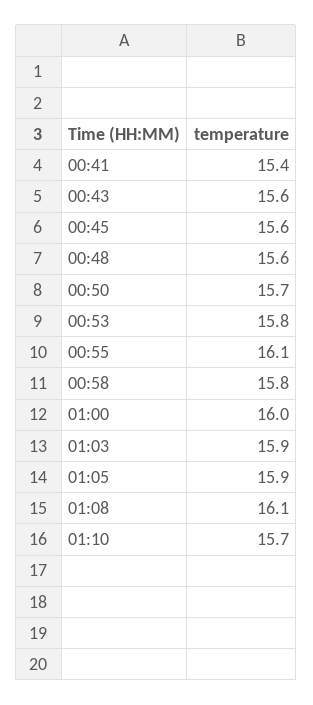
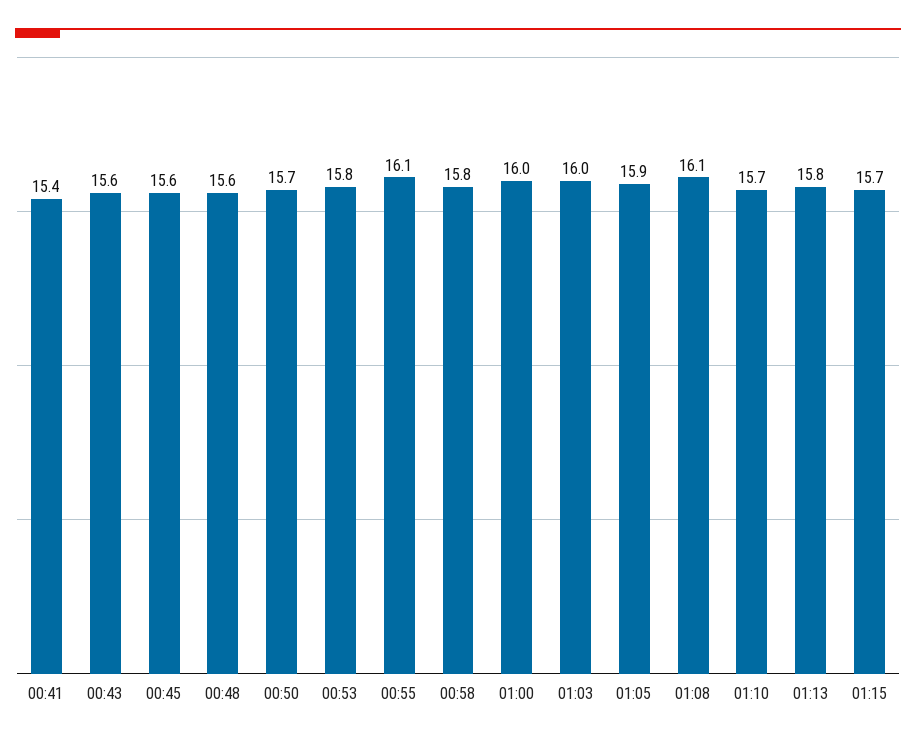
01:03: 15.9 -> 16
01:13: none -> 15.8
01:15: none -> 15.7

